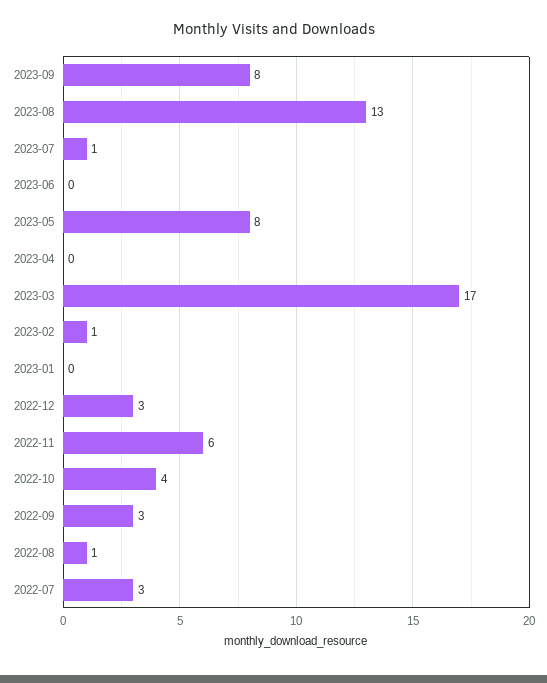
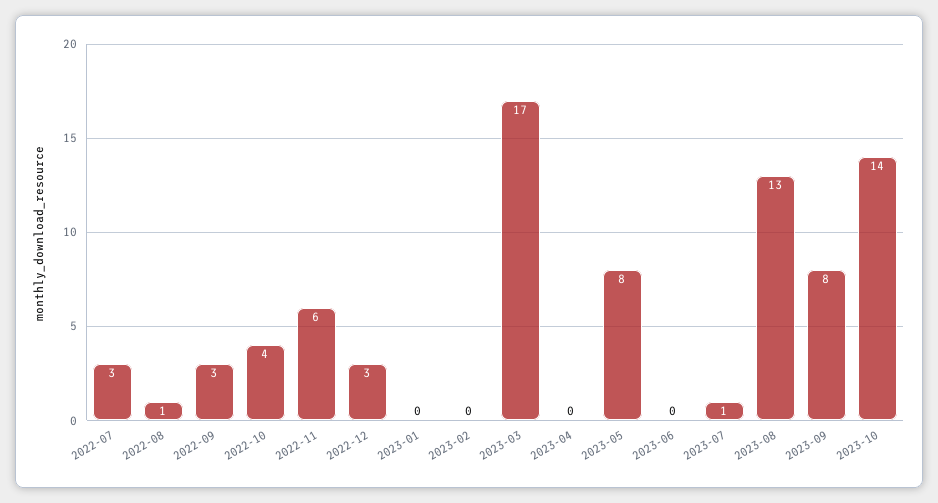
2023-02: 1 -> 0
2023-10: none -> 14

